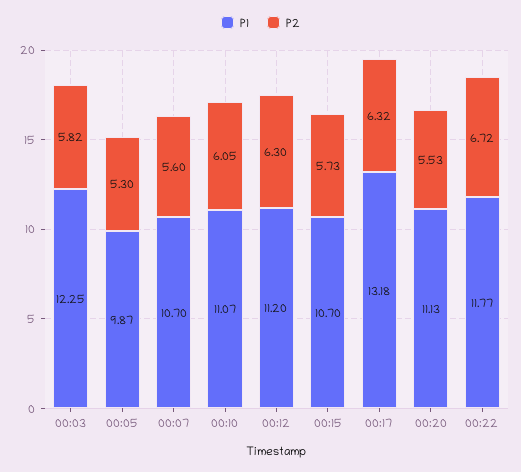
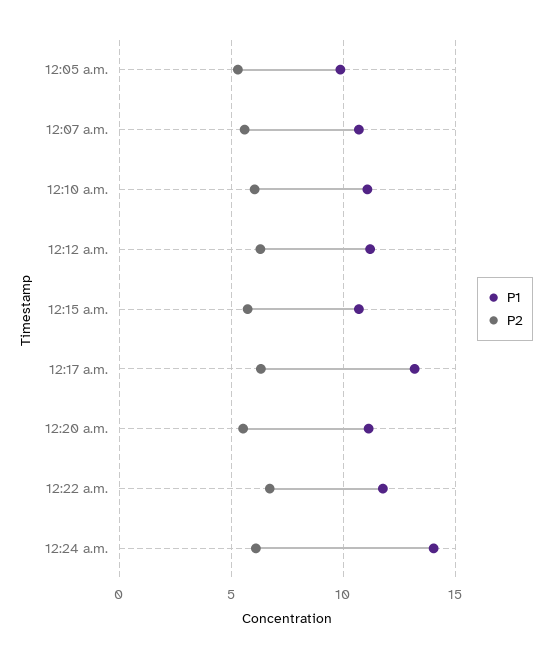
P1, 00:03: 12.25 -> none
P2, 00:03: 5.82 -> none
P1, 12:24 a.m.: none -> 14
P2, 12:24 a.m.: none -> 6

